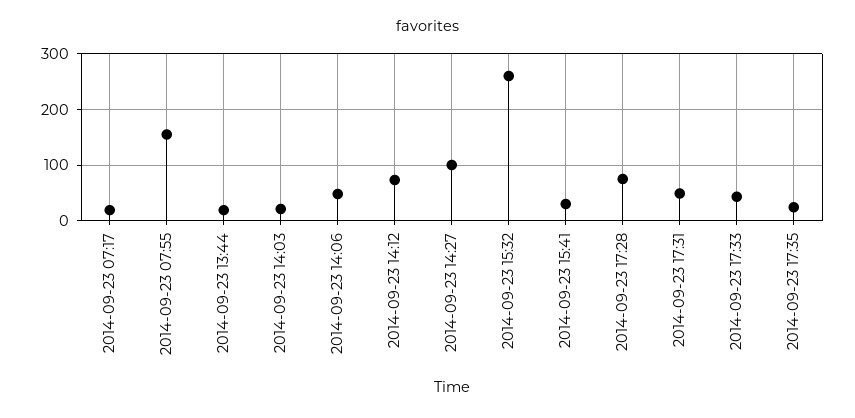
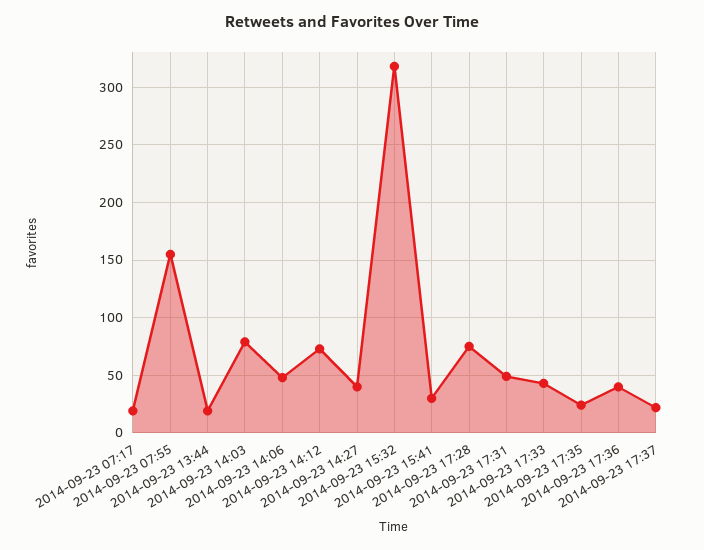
2014-09-23 14:03: 20 -> 80
2014-09-23 14:27: 100 -> 40
2014-09-23 15:32: 260 -> 320
2014-09-23 17:36: none -> 40
2014-09-23 17:37: none -> 20

